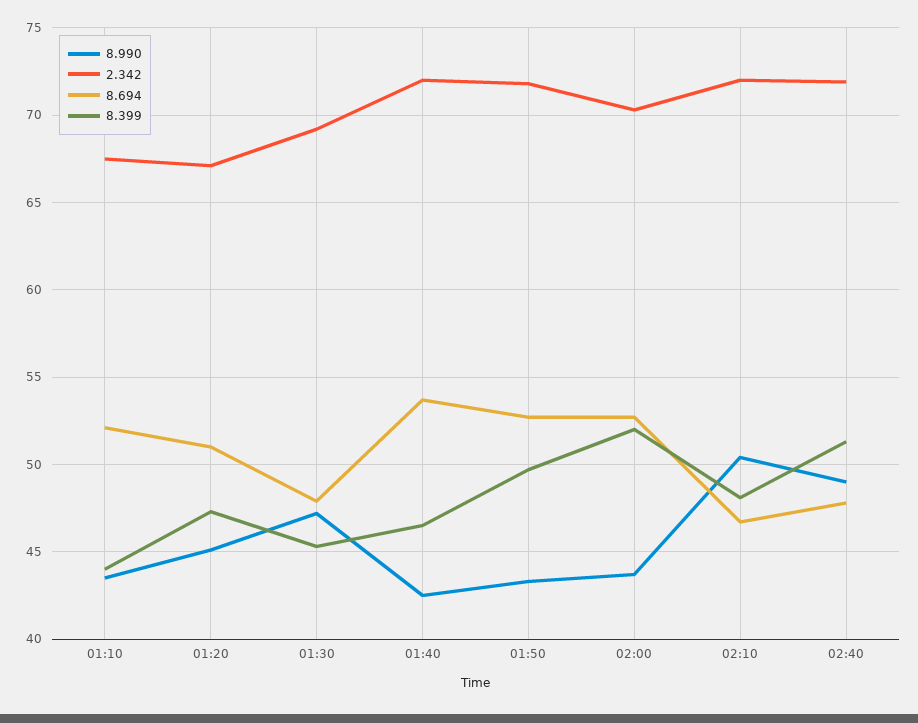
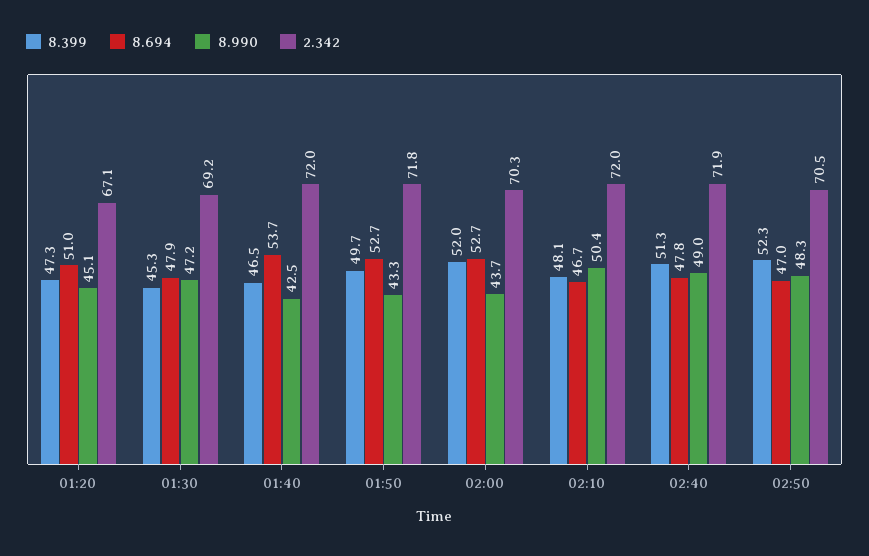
8.990, 01:10: 43.5 -> none
2.342, 01:10: 67.5 -> none
8.694, 01:10: 52 -> none
8.399, 01:10: 44 -> none
8.399, 02:50: none -> 52.3
8.694, 02:50: none -> 47
8.990, 02:50: none -> 48.3
2.342, 02:50: none -> 70.5

